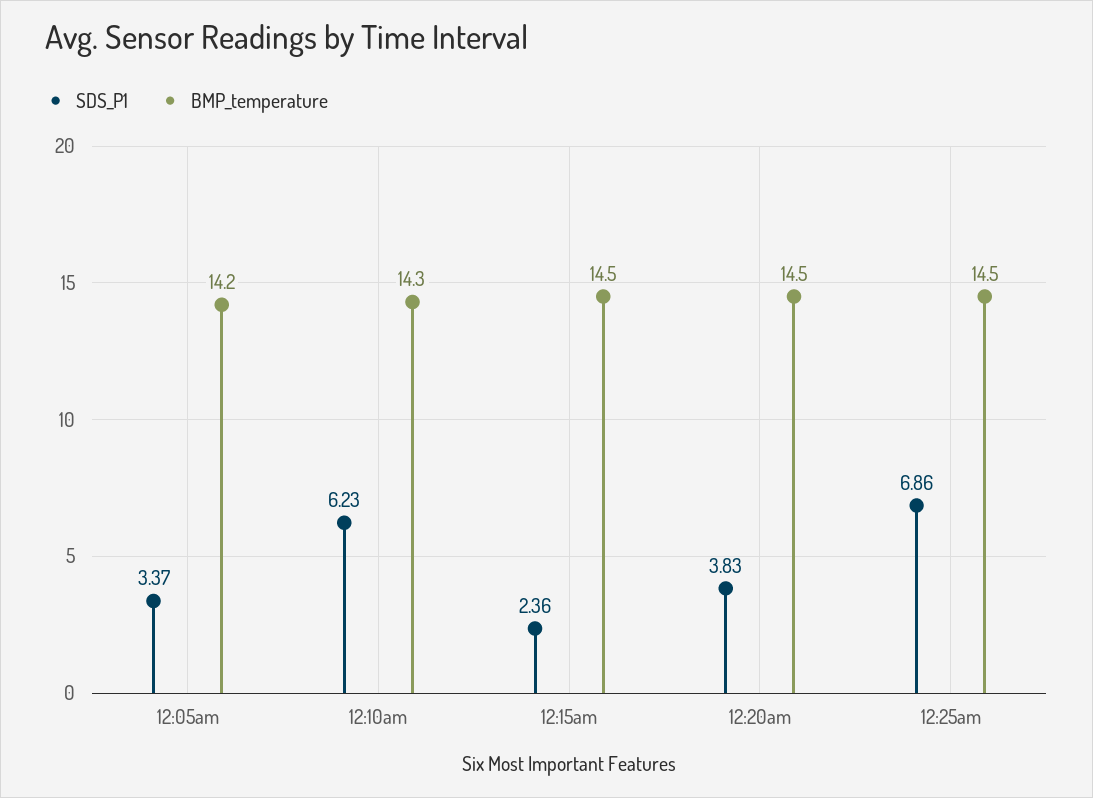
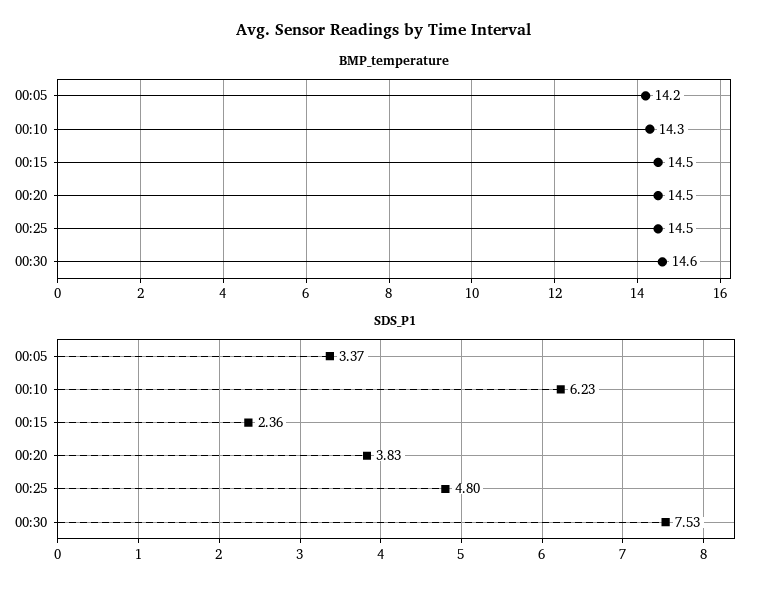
SDS_P1, 12:25am: 6.86 -> 4.8
BMP_temperature, 00:30: none -> 14.6
SDS_P1, 00:30: none -> 7.53

